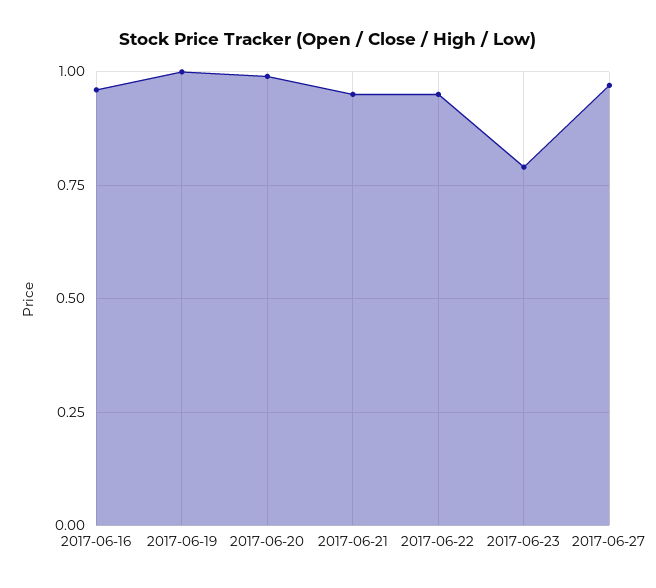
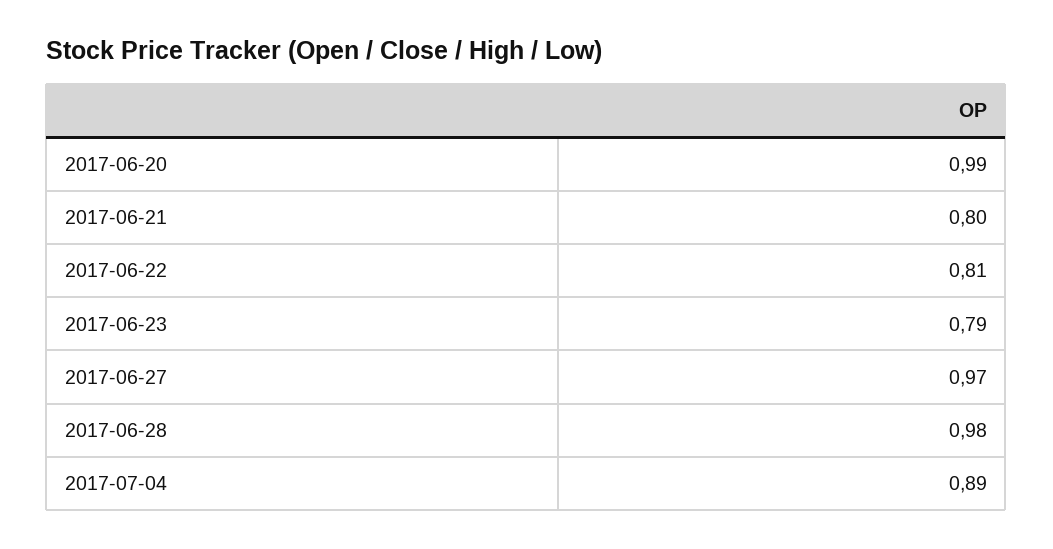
2017-06-16: 0.95 -> none
2017-06-19: 1 -> none
2017-06-21: 0.95 -> 0.8
2017-06-22: 0.95 -> 0.81
2017-06-28: none -> 0.98
2017-07-04: none -> 0.89

